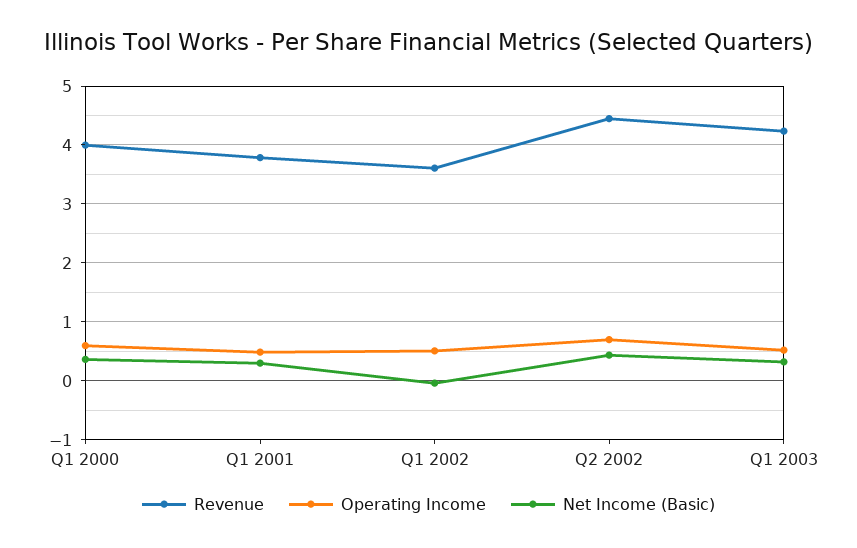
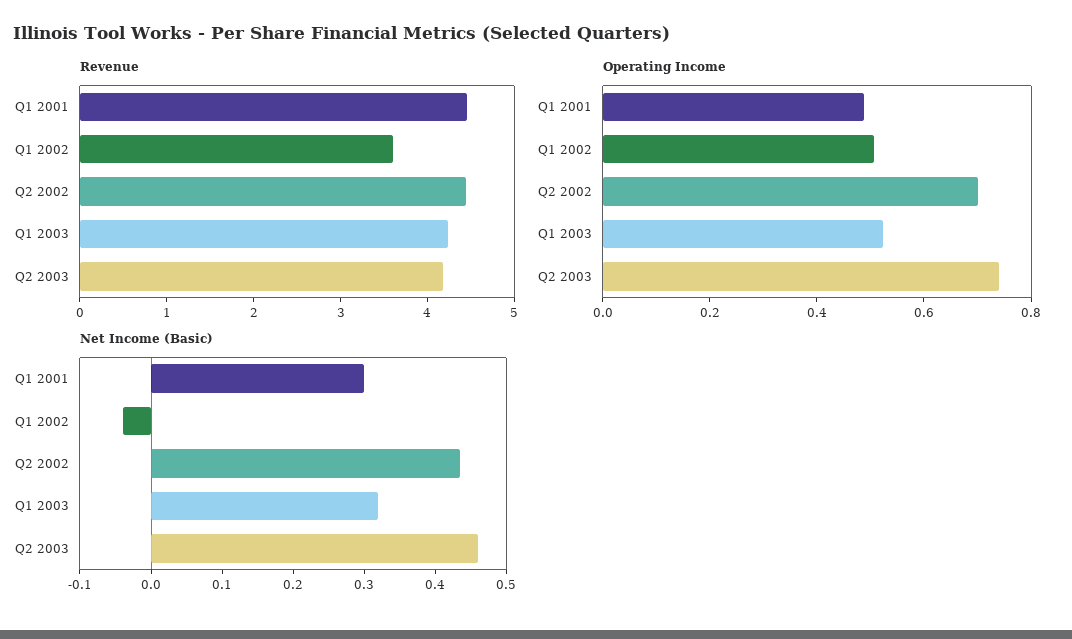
Revenue, Q1 2000: 4 -> none
Operating Income, Q1 2000: 0.6 -> none
Net Income (Basic), Q1 2000: 0.4 -> none
Revenue, Q1 2001: 3.8 -> 4.4
Revenue, Q2 2003: none -> 4.2
Operating Income, Q2 2003: none -> 0.75
Net Income (Basic), Q2 2003: none -> 0.46

